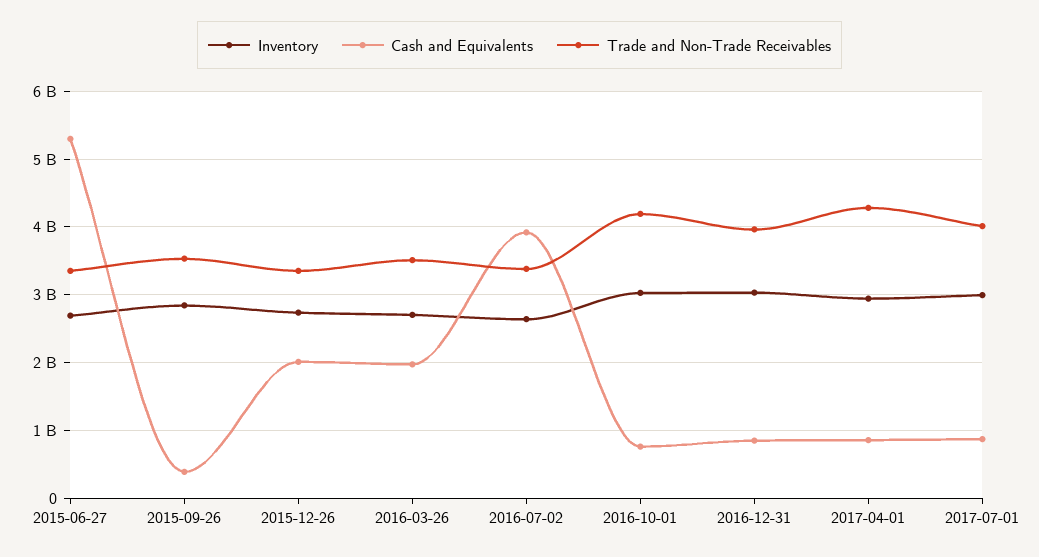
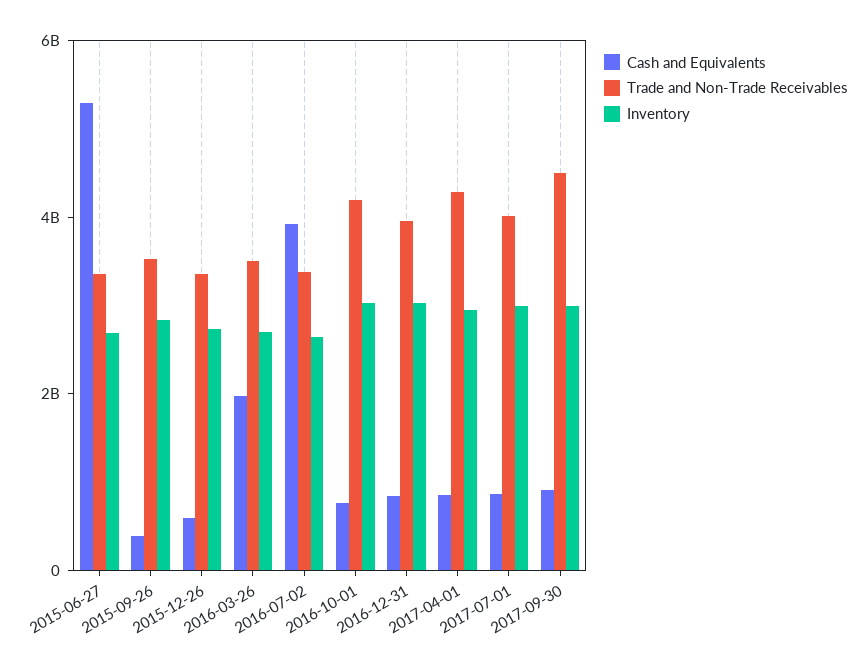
Cash and Equivalents, 2015-12-26: 2000000000 -> 500000000
Cash and Equivalents, 2017-09-30: none -> 1000000000
Trade and Non-Trade Receivables, 2017-09-30: none -> 4500000000
Inventory, 2017-09-30: none -> 3000000000

